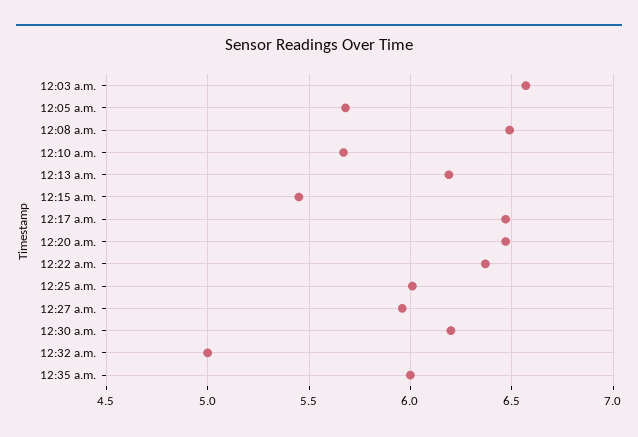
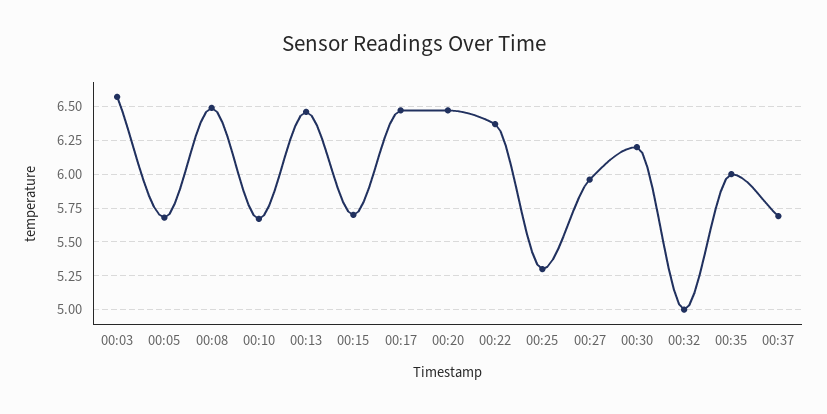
12:13 a.m.: 6.2 -> 6.45
12:15 a.m.: 5.45 -> 5.7
12:25 a.m.: 6 -> 5.3
00:37: none -> 5.7

